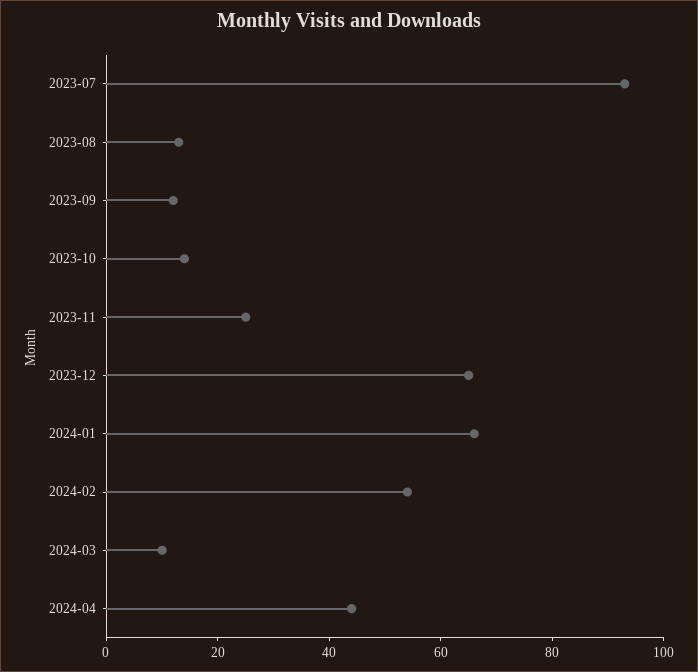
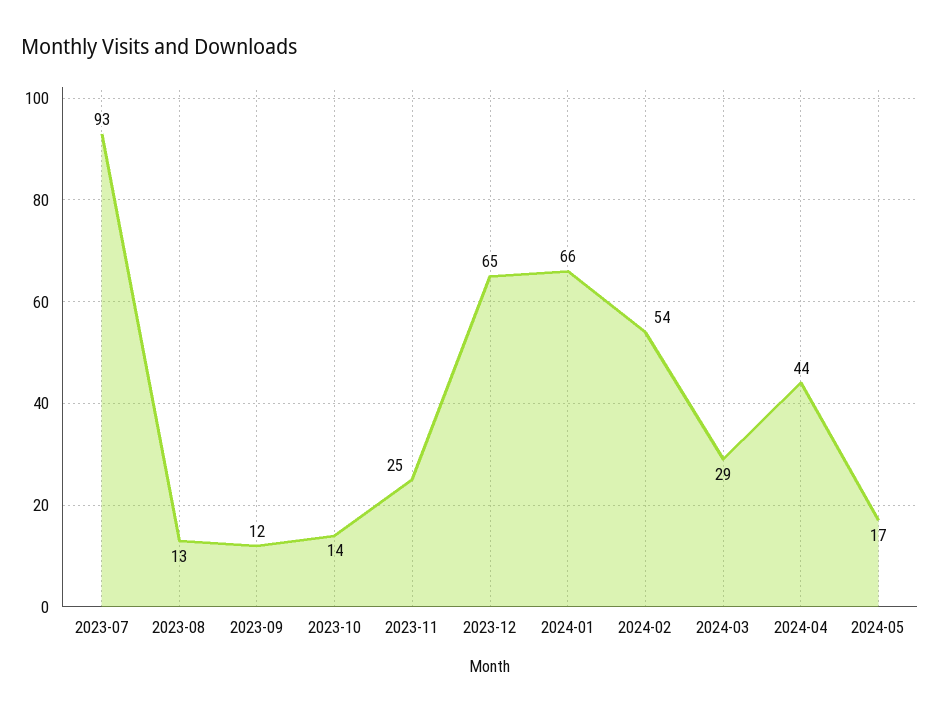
2024-03: 10 -> 29
2024-05: none -> 17

